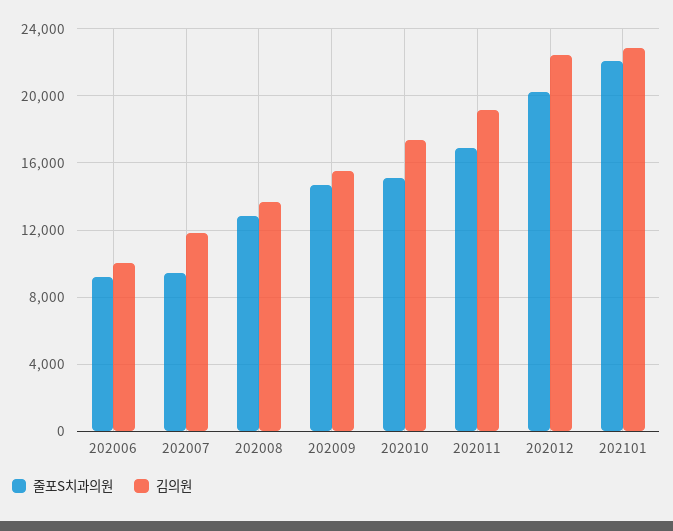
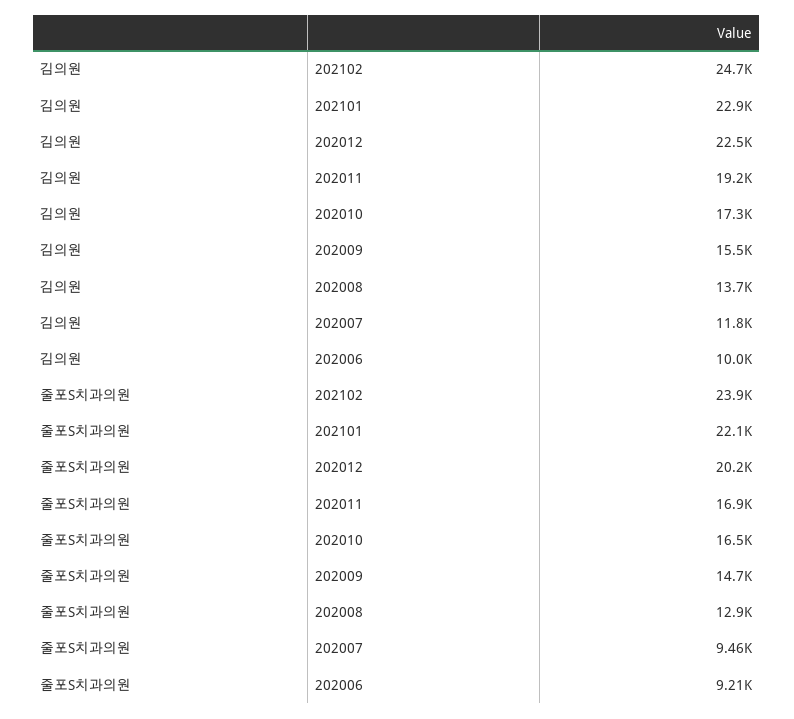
줄포S치과의원, 202010: 15000 -> 16500
김의원, 202102: none -> 24700
줄포S치과의원, 202102: none -> 23900

